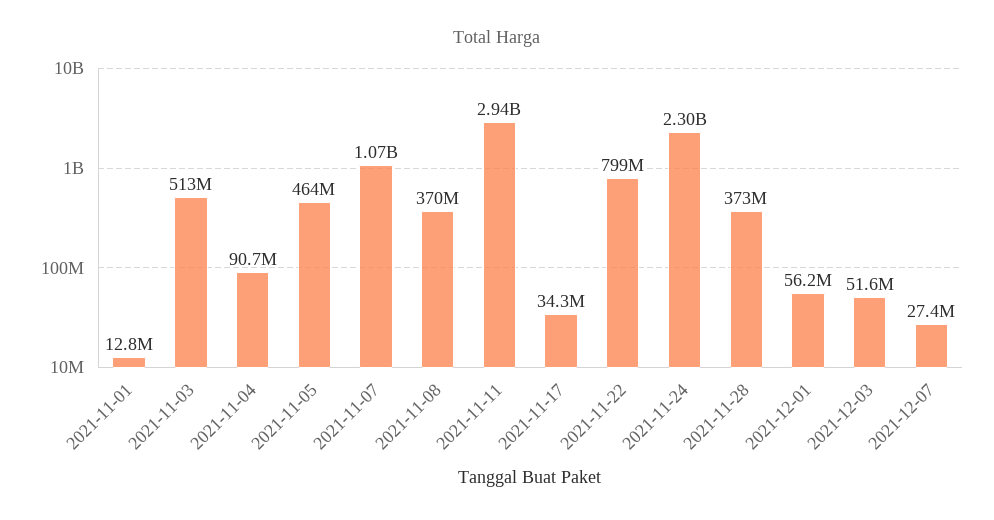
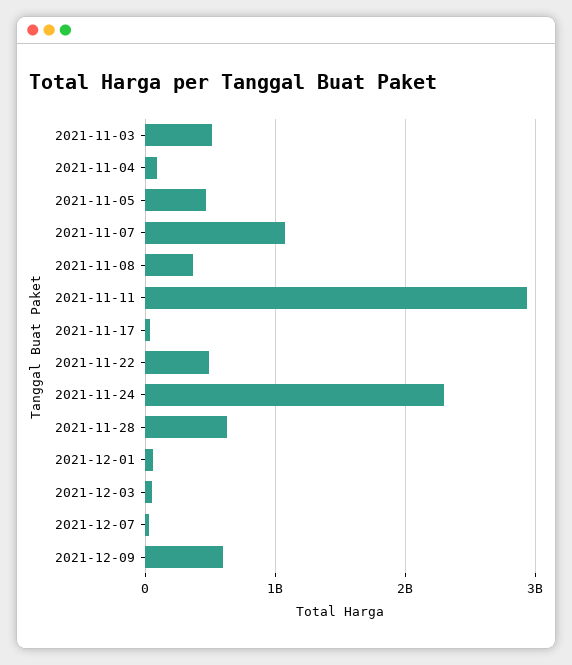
2021-11-01: 12800000 -> none
2021-11-22: 799000000 -> 500000000
2021-11-28: 373000000 -> 600000000
2021-12-09: none -> 600000000

